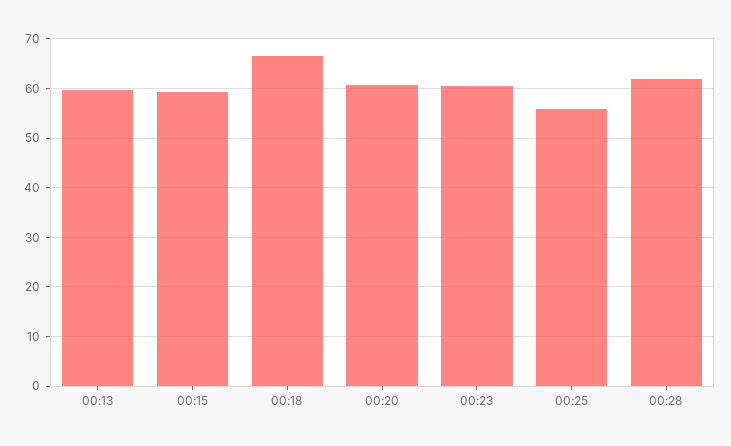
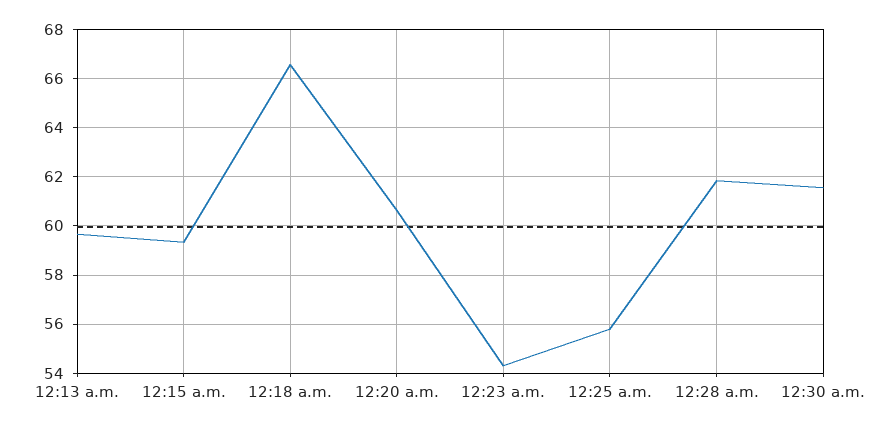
00:23: 60 -> 54.25
12:30 a.m.: none -> 61.5

